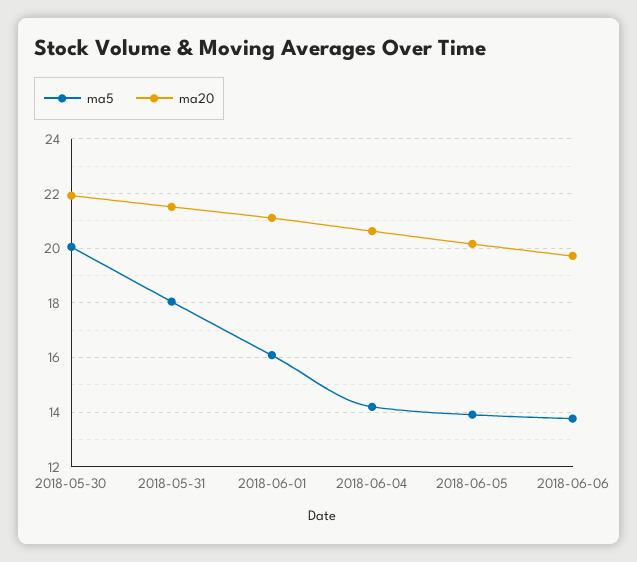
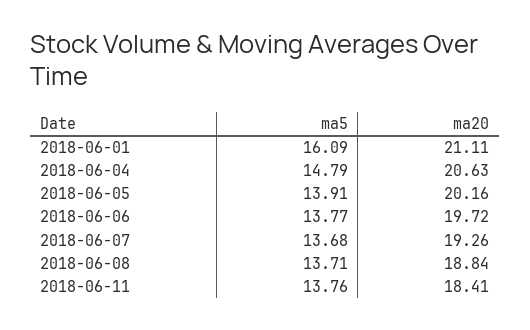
ma5, 2018-05-30: 20 -> none
ma20, 2018-05-30: 22 -> none
ma5, 2018-05-31: 18 -> none
ma20, 2018-05-31: 21.5 -> none
ma5, 2018-06-04: 14.25 -> 14.79
ma5, 2018-06-07: none -> 13.68
ma20, 2018-06-07: none -> 19.26
ma5, 2018-06-08: none -> 13.71
ma20, 2018-06-08: none -> 18.84
ma5, 2018-06-11: none -> 13.76
ma20, 2018-06-11: none -> 18.41

